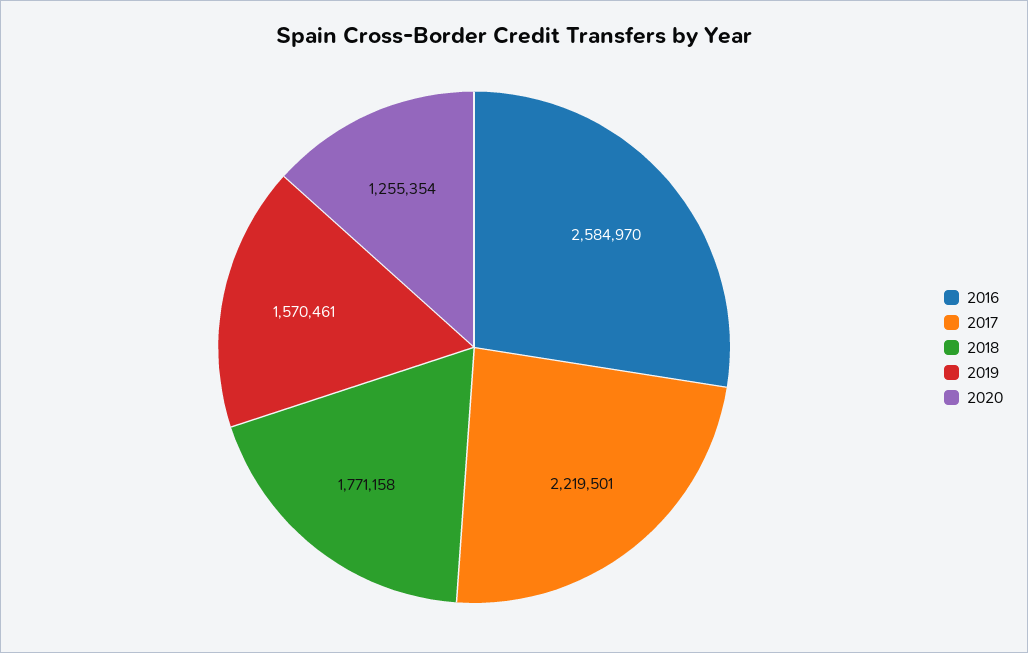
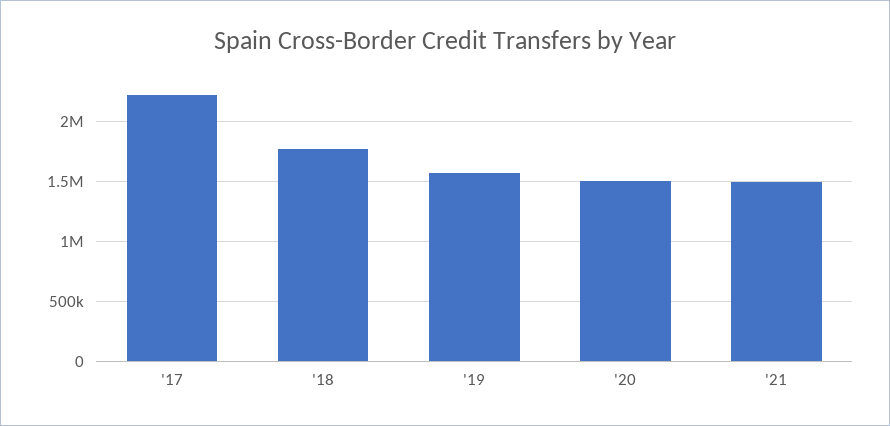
2016: 2584970 -> none
2020: 1255354 -> 1500000
'21: none -> 1500000

